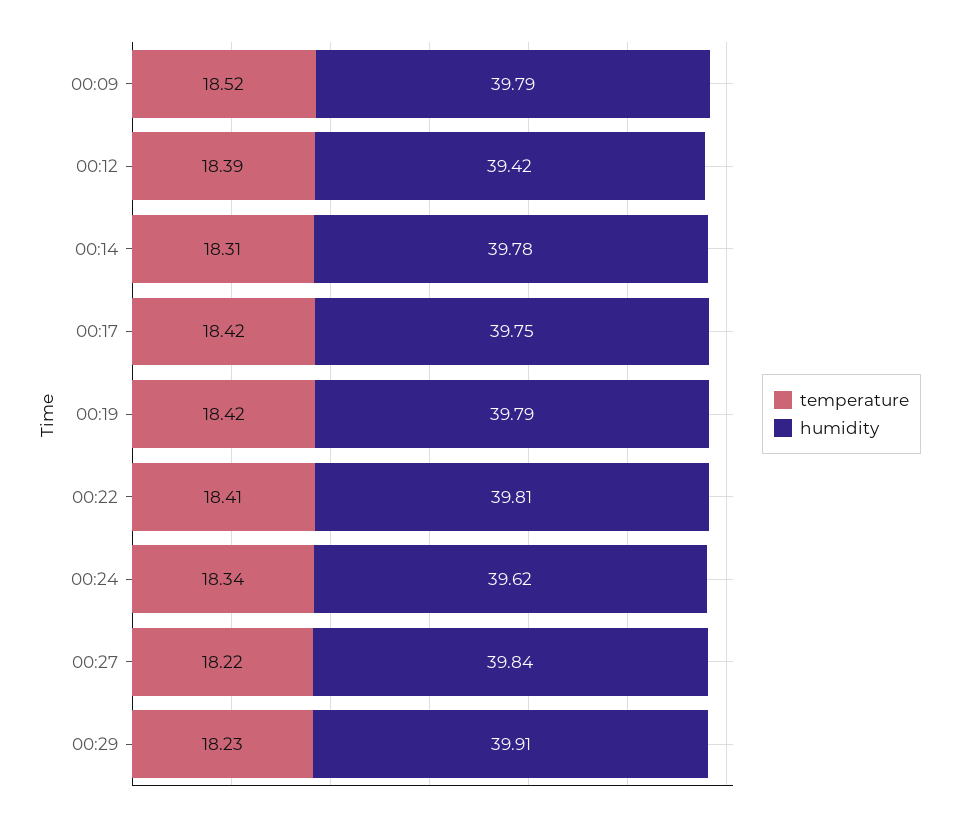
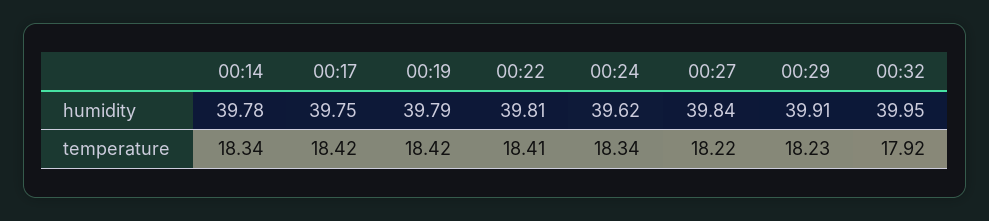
temperature, 00:09: 18.52 -> none
humidity, 00:09: 39.79 -> none
temperature, 00:12: 18.39 -> none
humidity, 00:12: 39.42 -> none
temperature, 00:14: 18.31 -> 18.34
humidity, 00:32: none -> 39.95
temperature, 00:32: none -> 17.92

